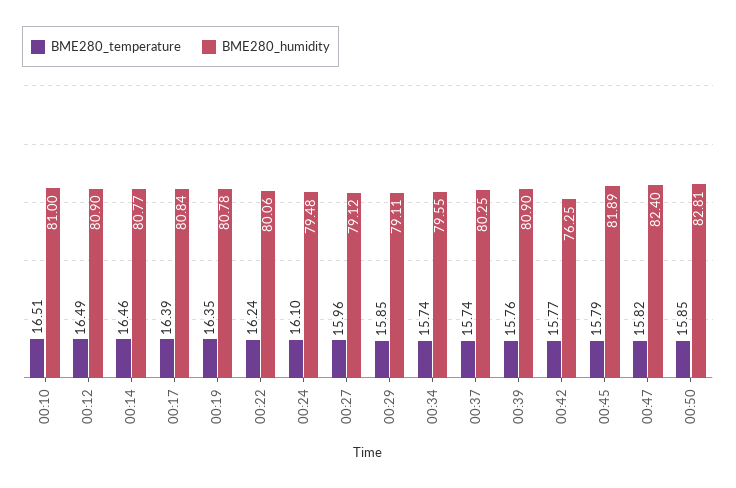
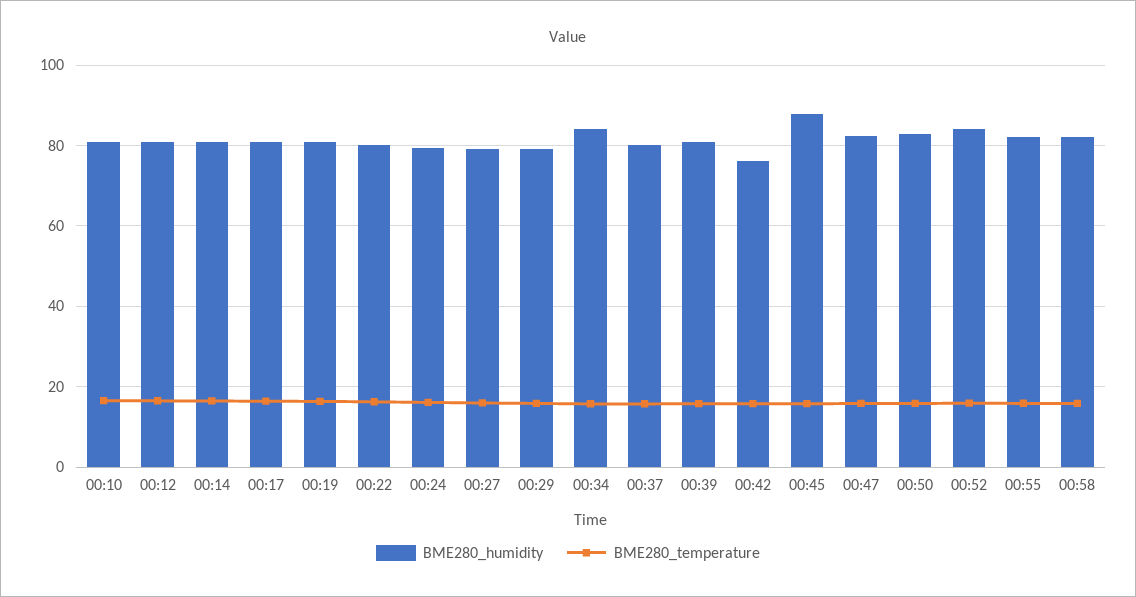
BME280_humidity, 00:34: 79.55 -> 84
BME280_humidity, 00:45: 81.89 -> 88
BME280_humidity, 00:52: none -> 84
BME280_temperature, 00:52: none -> 16
BME280_humidity, 00:55: none -> 82
BME280_temperature, 00:55: none -> 16
BME280_humidity, 00:58: none -> 82
BME280_temperature, 00:58: none -> 16

